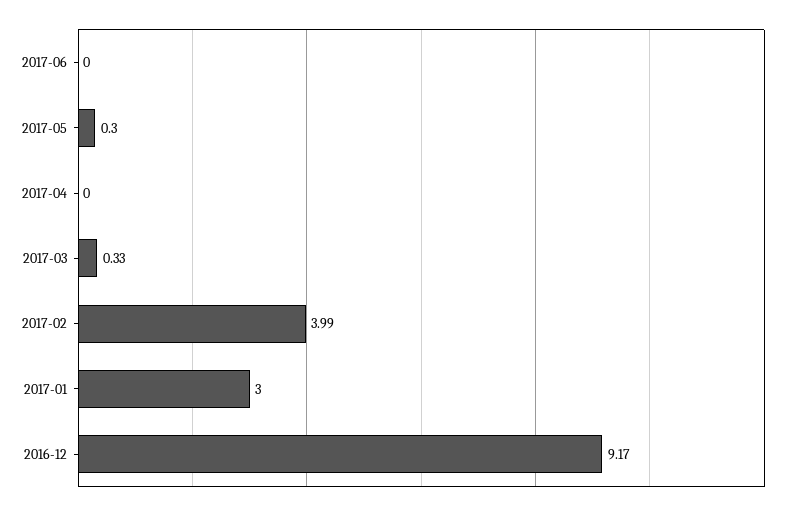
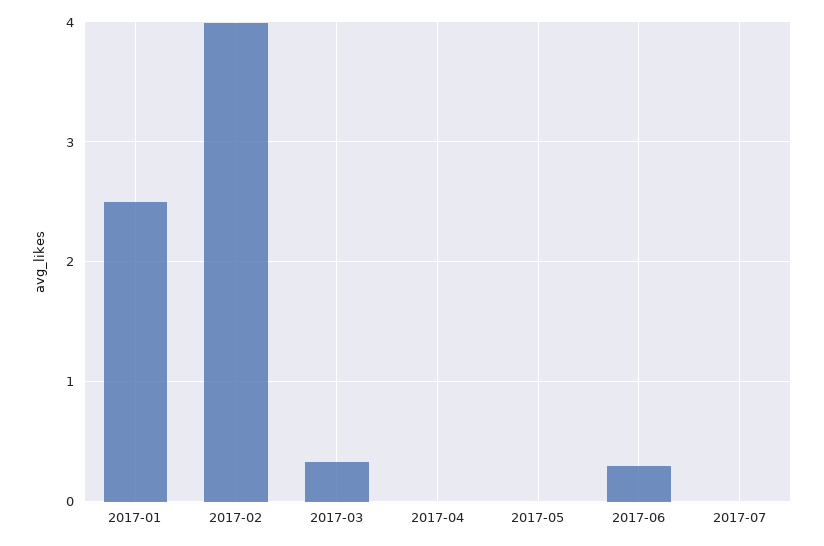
2017-06: 0 -> 0.3
2017-05: 0.3 -> 0
2017-01: 3 -> 2.5
2016-12: 9.17 -> none
2017-07: none -> 0

